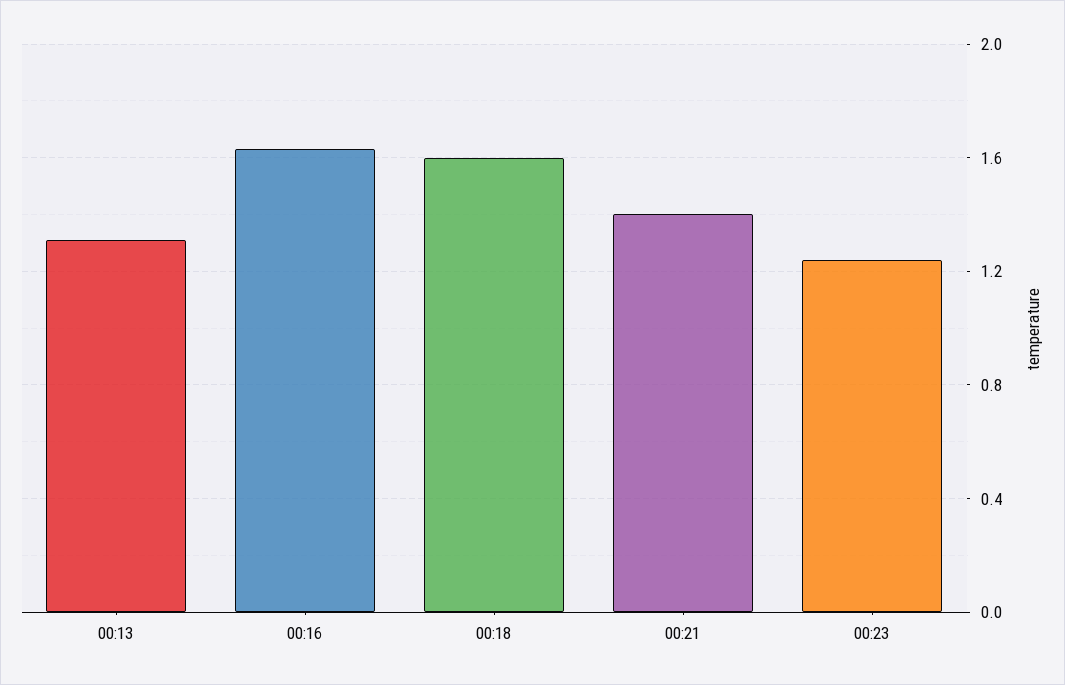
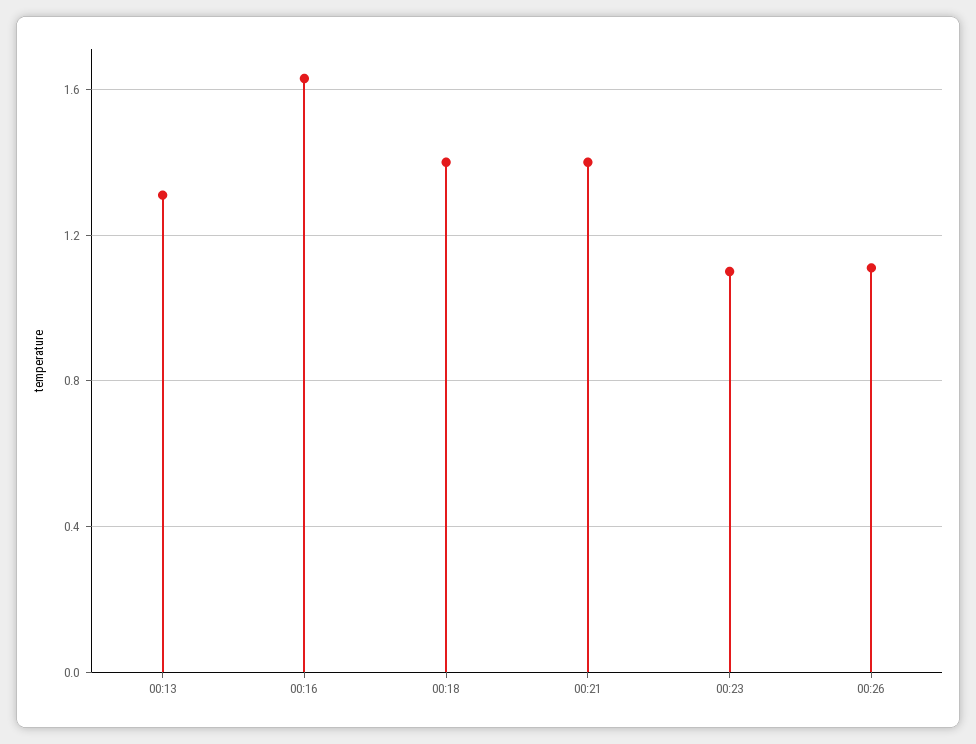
00:18: 1.6 -> 1.4
00:23: 1.25 -> 1.1
00:26: none -> 1.1

